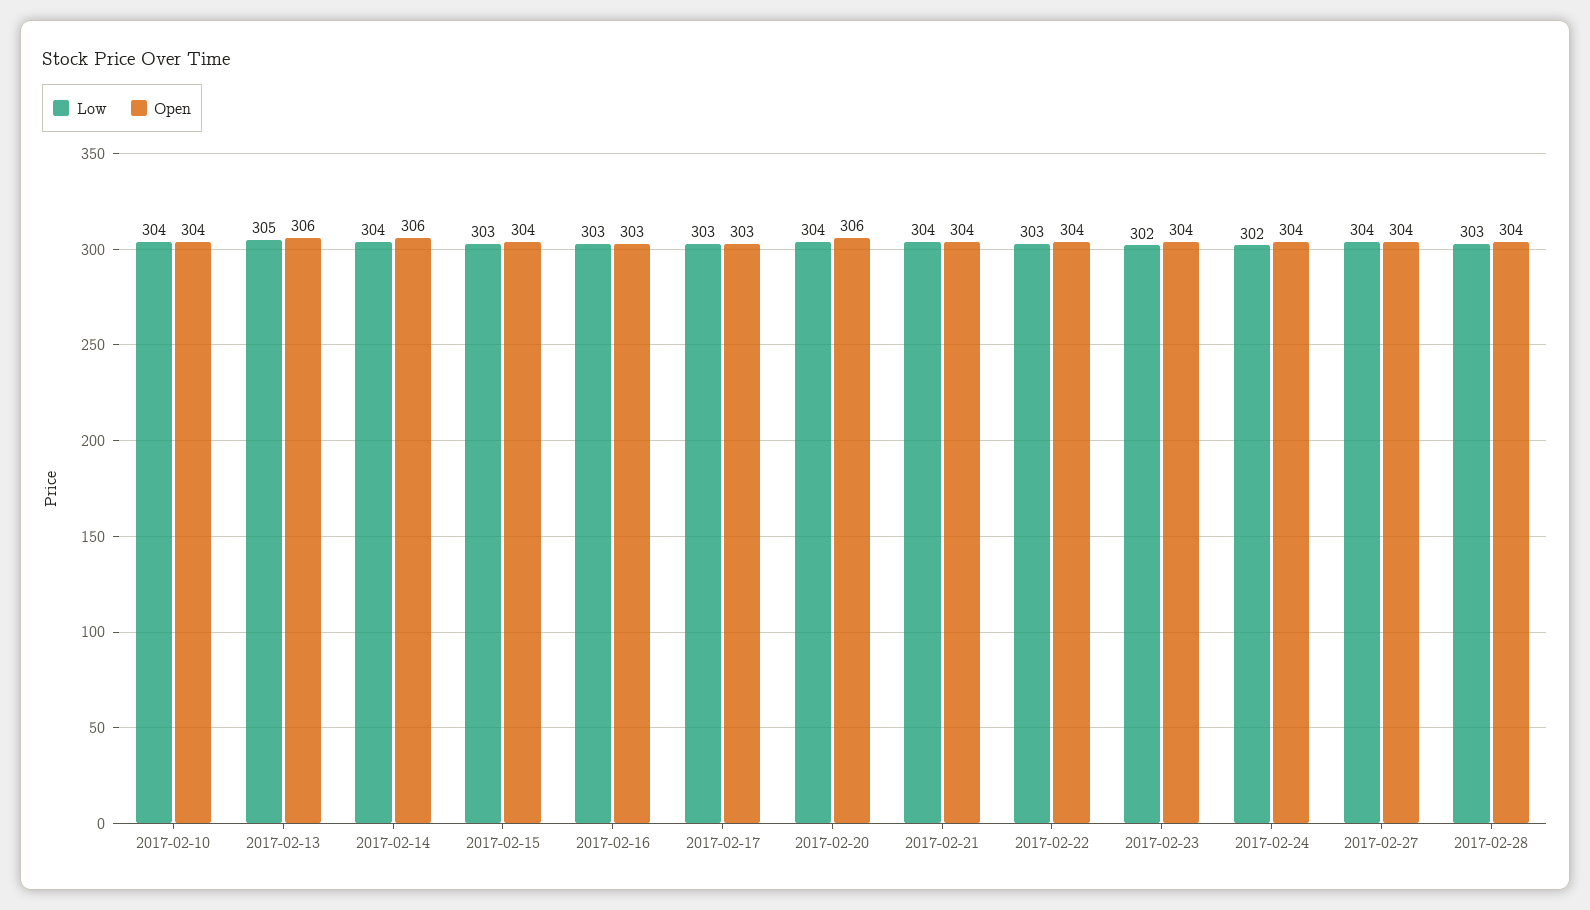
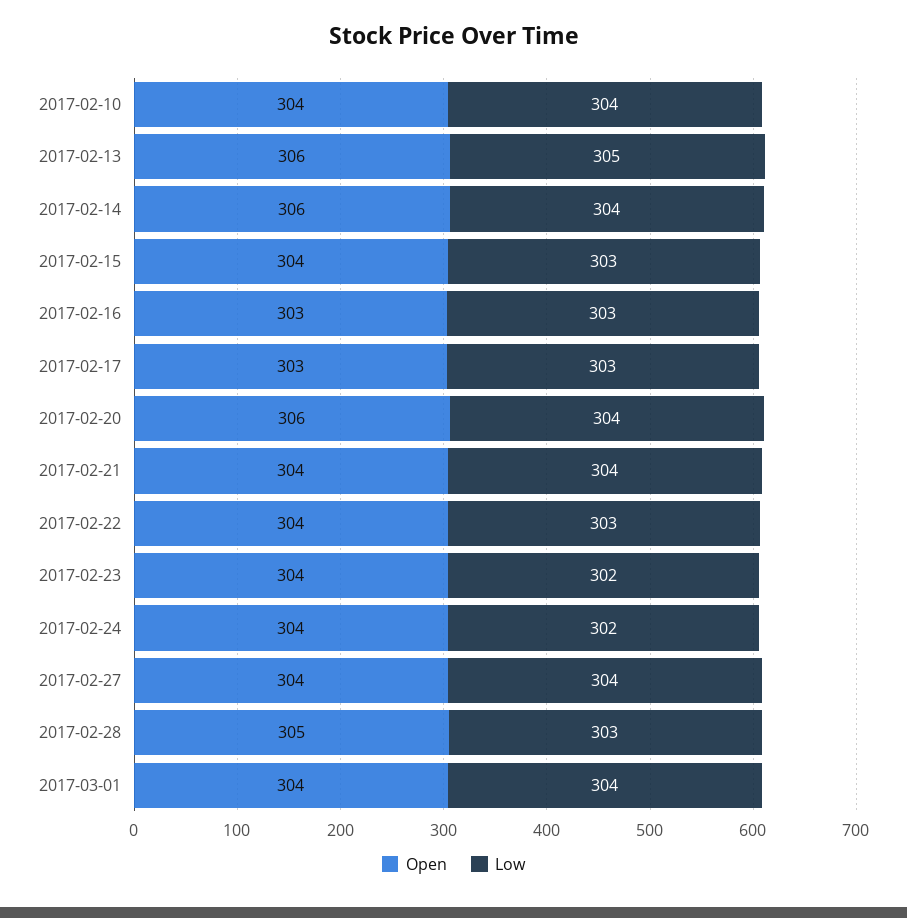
Open, 2017-02-28: 304 -> 305
Open, 2017-03-01: none -> 304
Low, 2017-03-01: none -> 304

